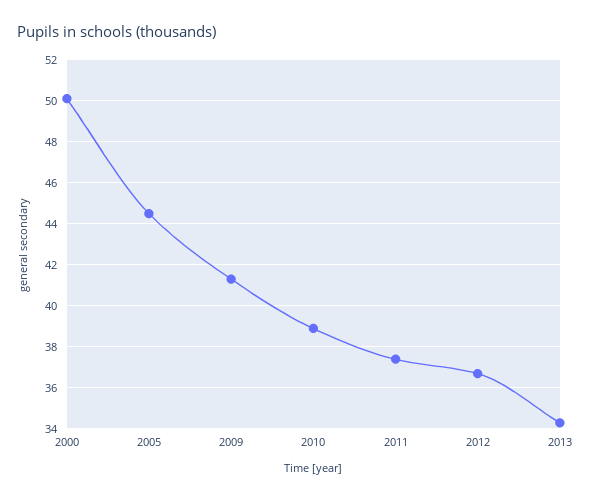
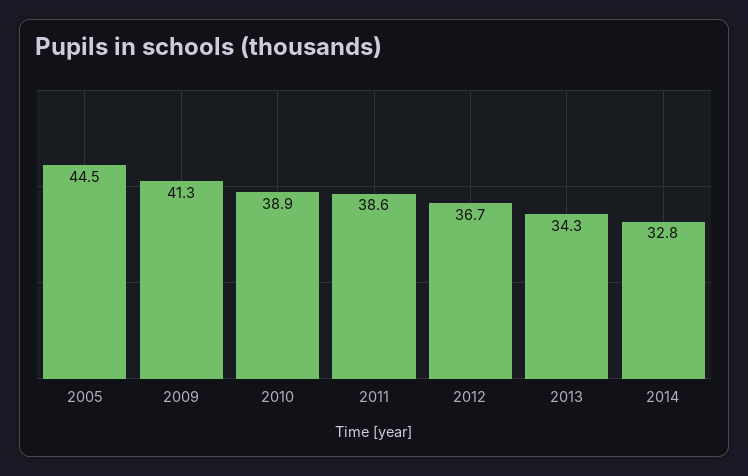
2000: 50 -> none
2011: 37.5 -> 38.6
2014: none -> 32.8

